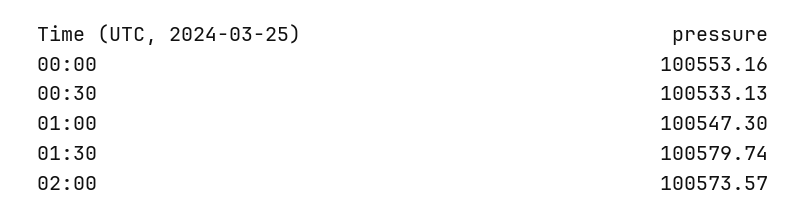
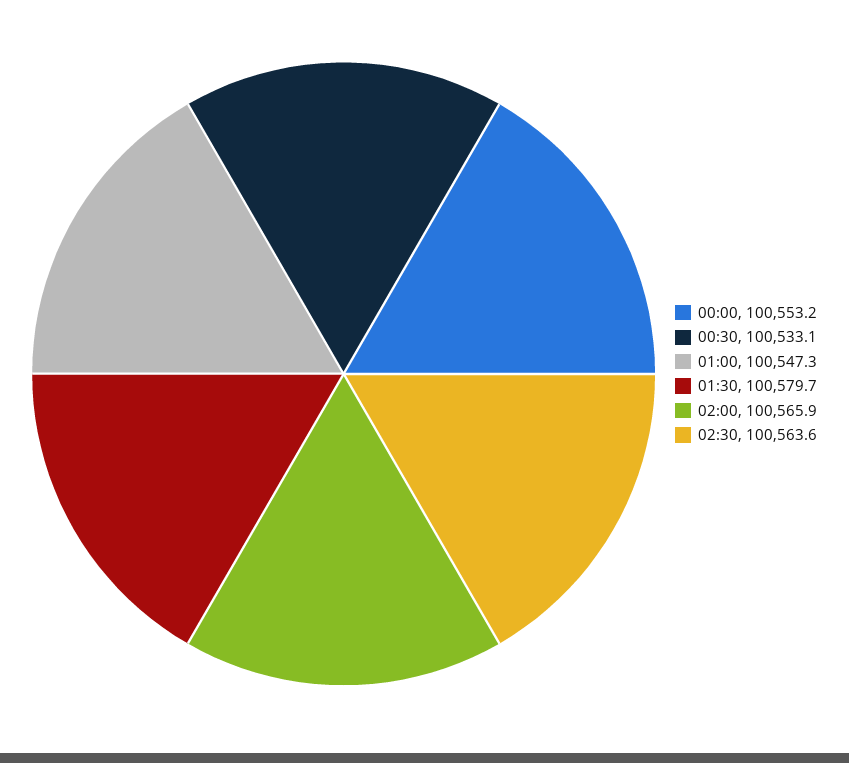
02:00: 100573.57 -> 100565.9
02:30: none -> 100563.6

